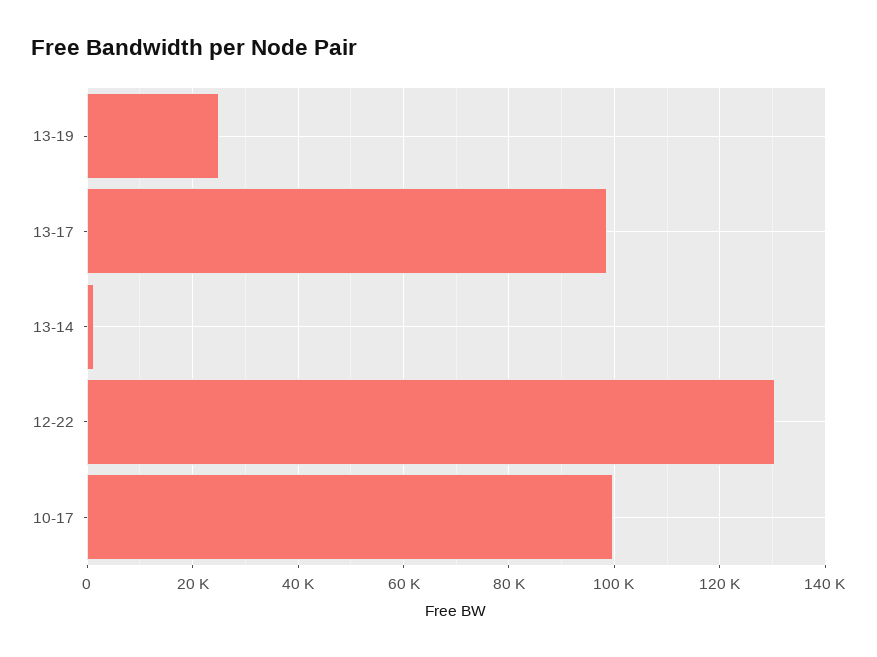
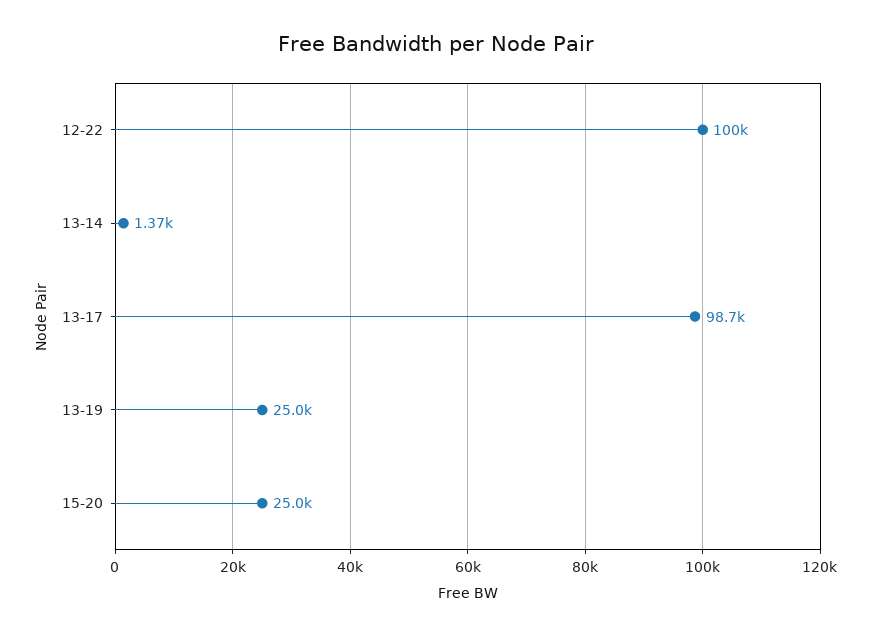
12-22: 130000 -> 100000
10-17: 100000 -> none
15-20: none -> 25000

